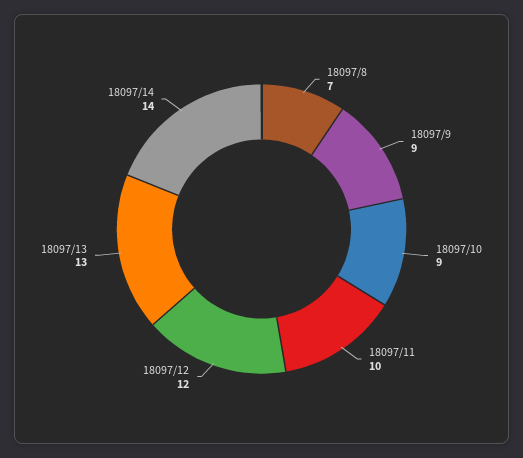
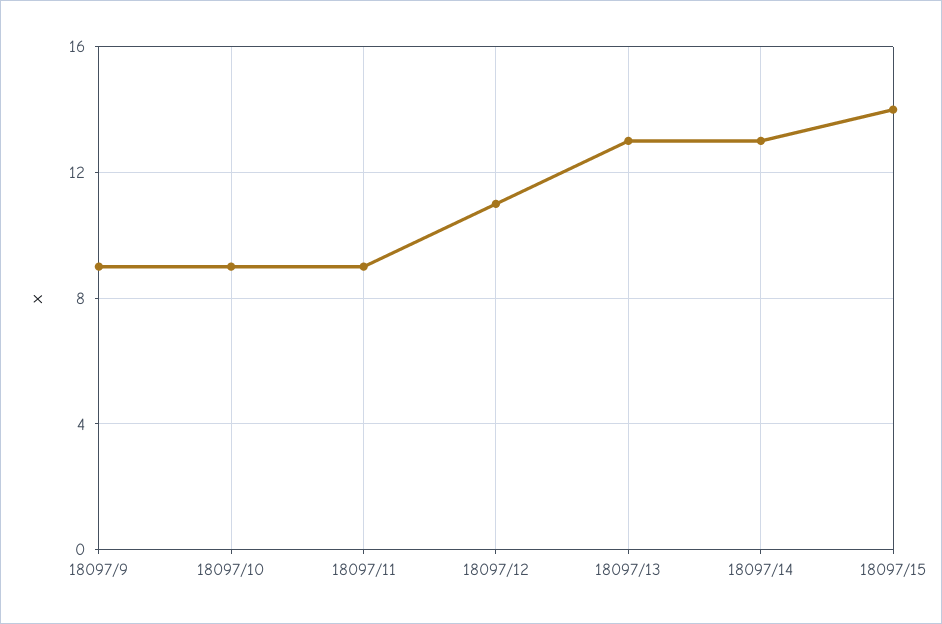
18097/8: 7 -> none
18097/11: 10 -> 9
18097/12: 12 -> 11
18097/14: 14 -> 13
18097/15: none -> 14

